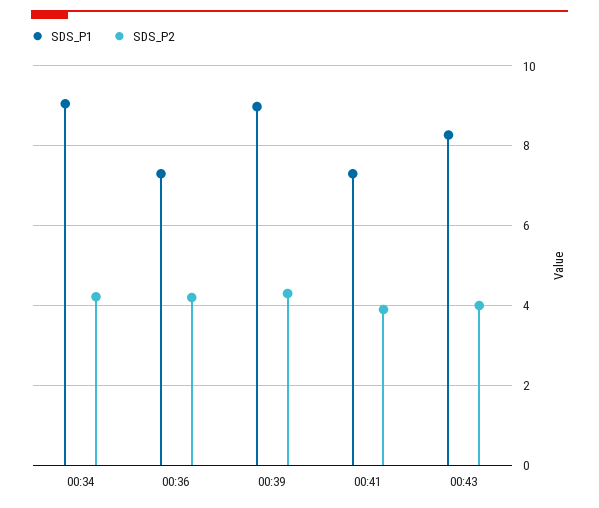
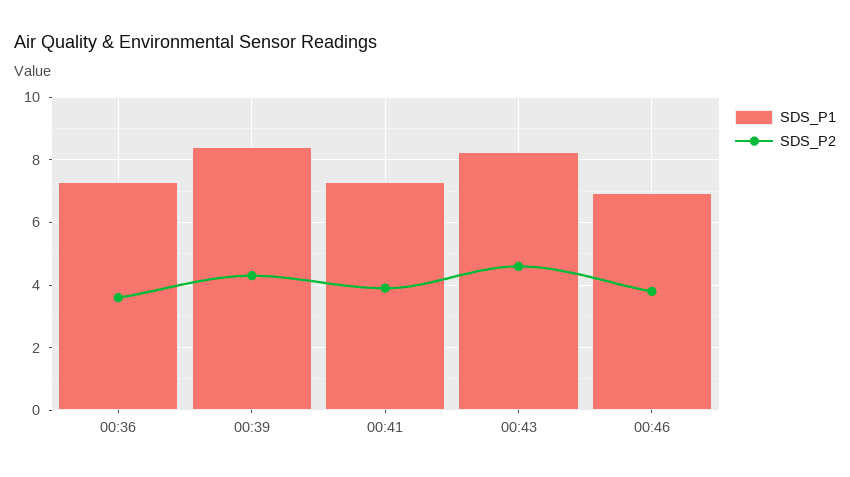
SDS_P1, 00:34: 9 -> none
SDS_P2, 00:34: 4.2 -> none
SDS_P2, 00:36: 4.2 -> 3.6
SDS_P1, 00:39: 9 -> 8.4
SDS_P2, 00:43: 4 -> 4.6
SDS_P1, 00:46: none -> 7
SDS_P2, 00:46: none -> 3.8

